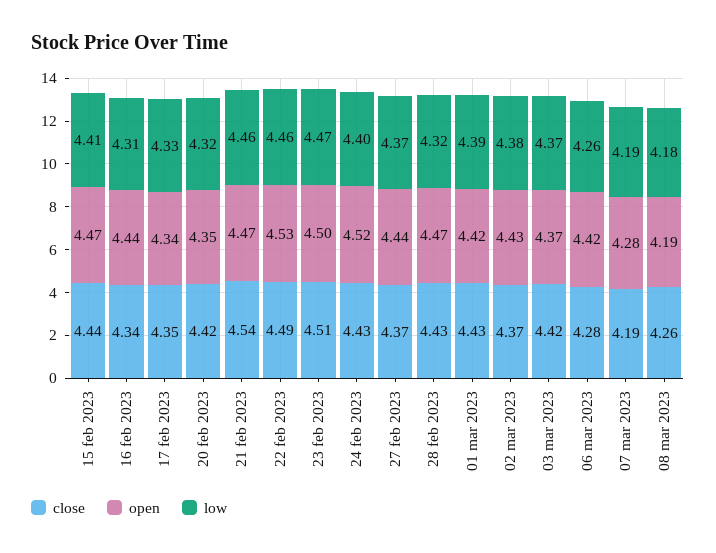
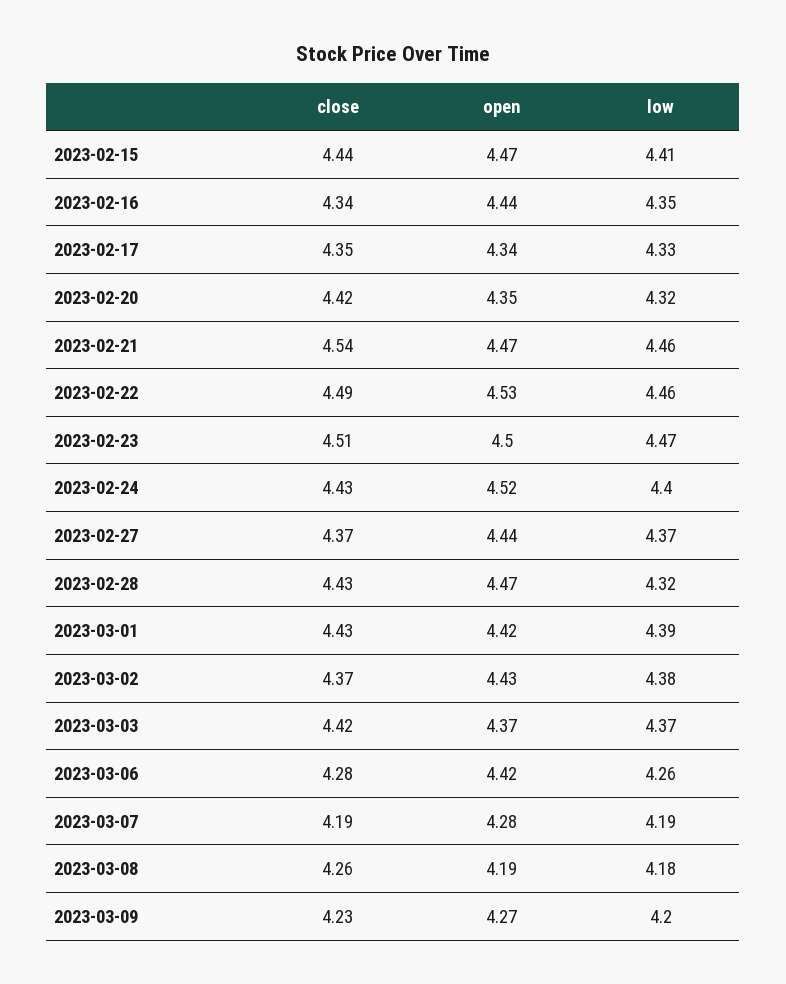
low, 16 feb 2023: 4.31 -> 4.35
close, 2023-03-09: none -> 4.23
open, 2023-03-09: none -> 4.27
low, 2023-03-09: none -> 4.2

